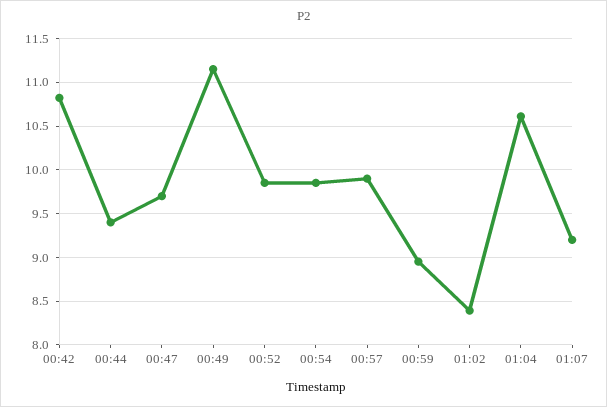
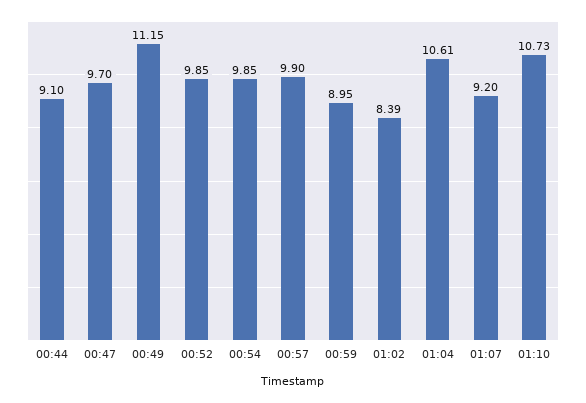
00:42: 10.8 -> none
00:44: 9.4 -> 9.1
01:10: none -> 10.73

